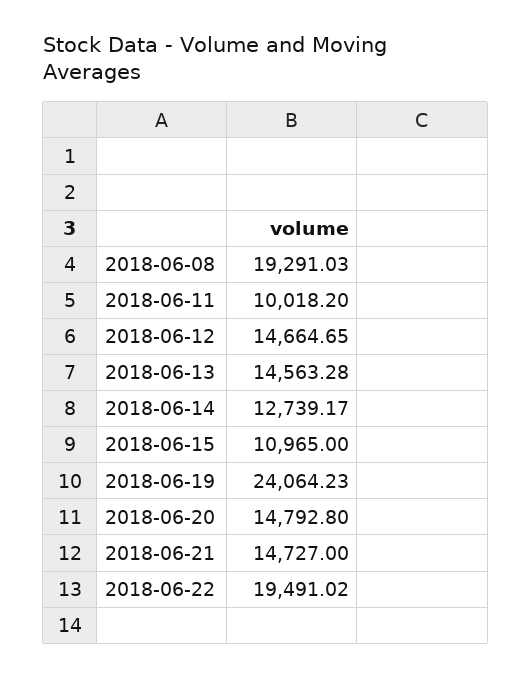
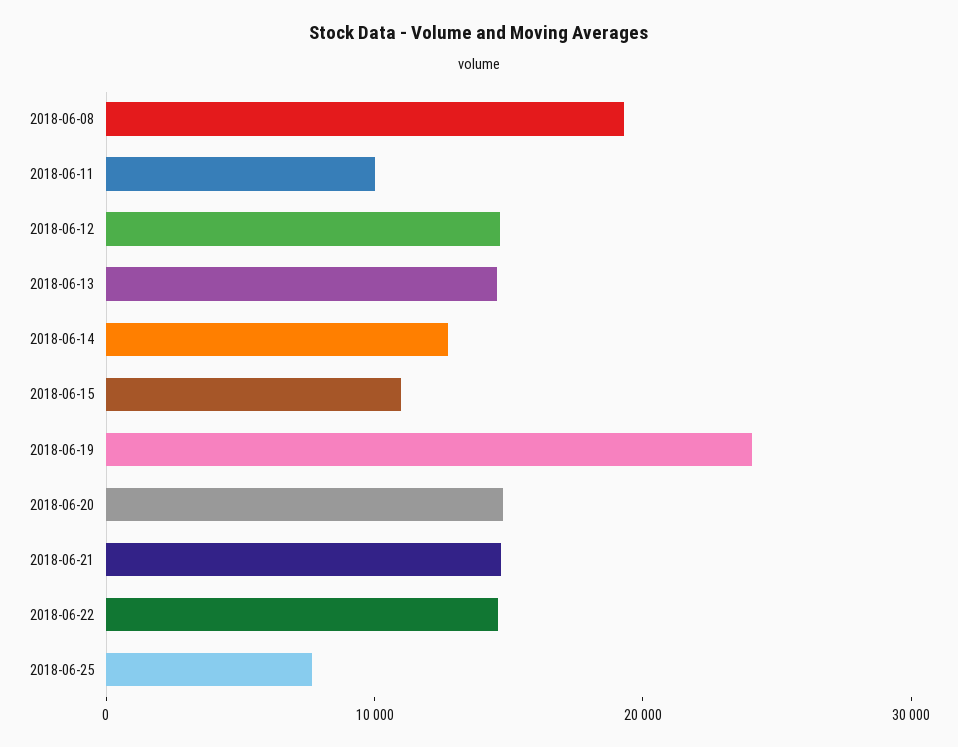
2018-06-22: 19491.02 -> 14000
2018-06-25: none -> 8000

